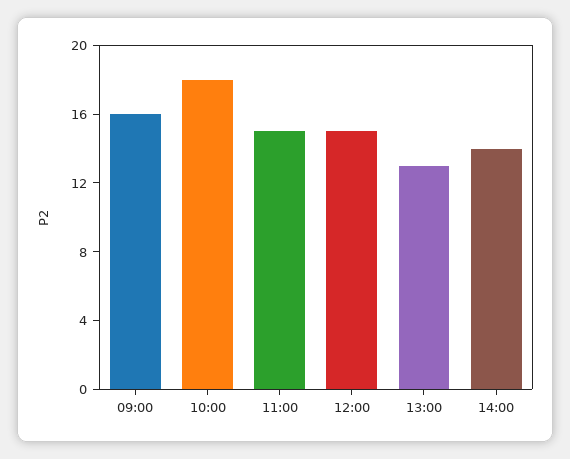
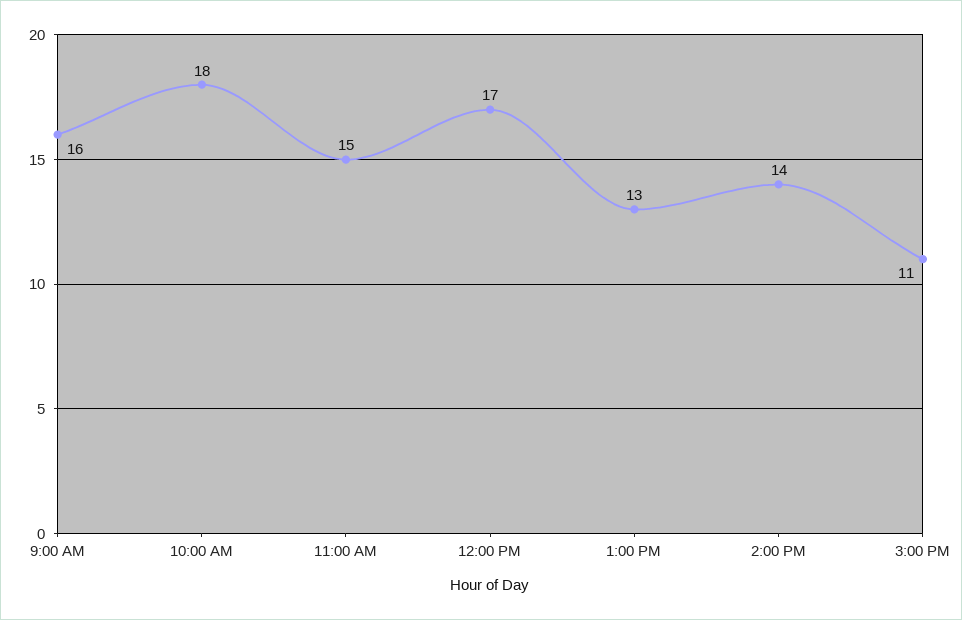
12:00: 15 -> 17
3:00 PM: none -> 11

